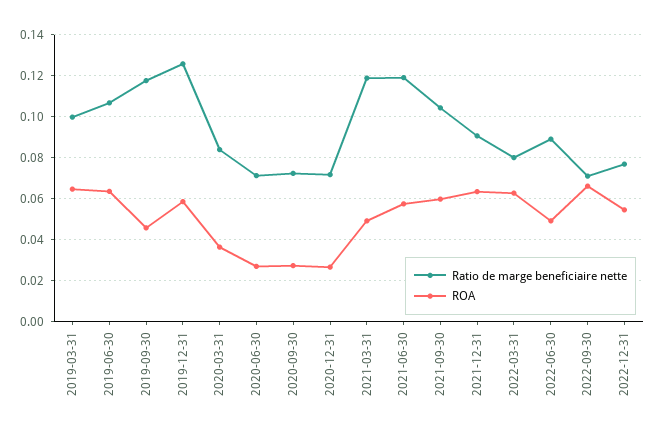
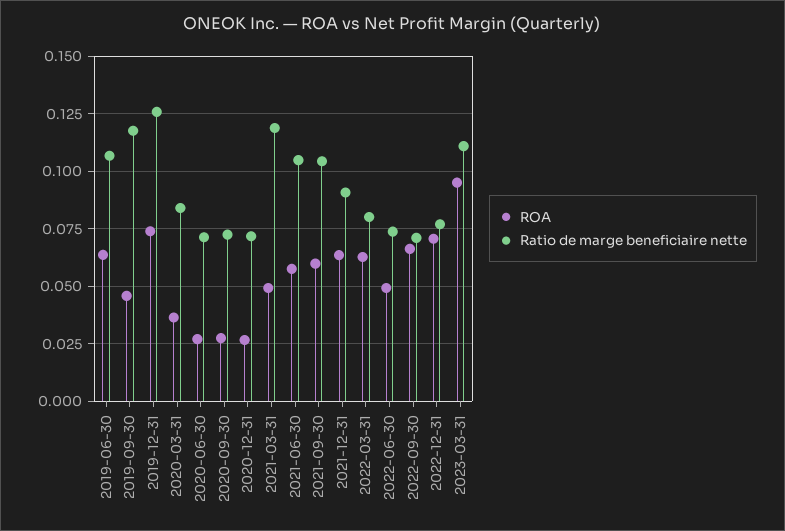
Ratio de marge beneficiaire nette, 2019-03-31: 0.1 -> none
ROA, 2019-03-31: 0.065 -> none
ROA, 2019-12-31: 0.06 -> 0.075
Ratio de marge beneficiaire nette, 2021-06-30: 0.12 -> 0.105
Ratio de marge beneficiaire nette, 2022-06-30: 0.09 -> 0.075
ROA, 2022-12-31: 0.055 -> 0.07
ROA, 2023-03-31: none -> 0.095
Ratio de marge beneficiaire nette, 2023-03-31: none -> 0.11

